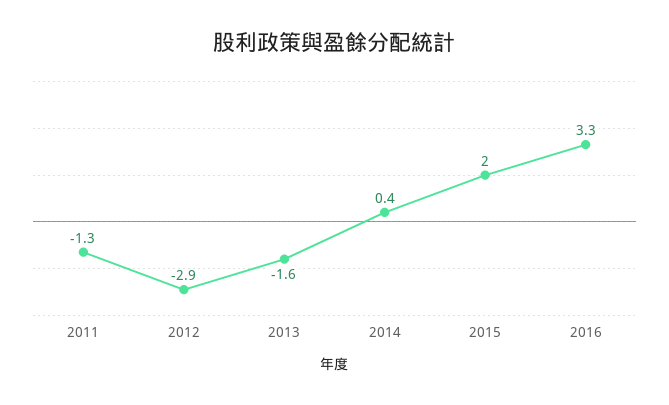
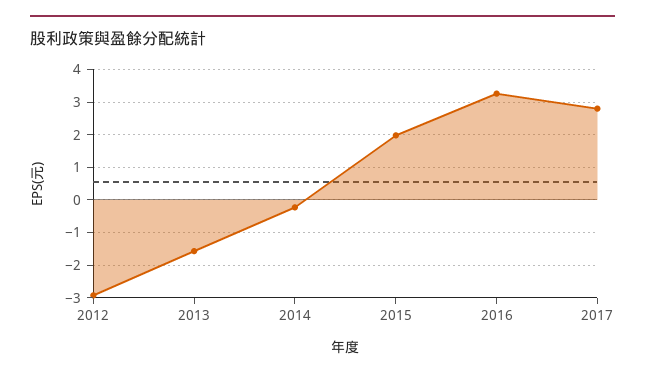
2011: -1.3 -> none
2014: 0.4 -> -0.2
2017: none -> 2.8

